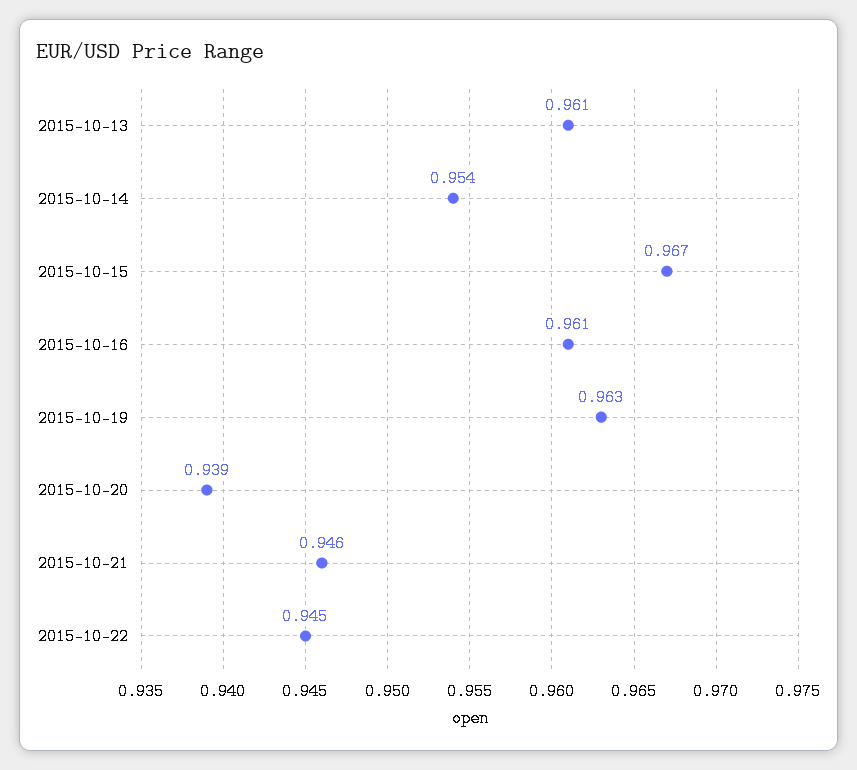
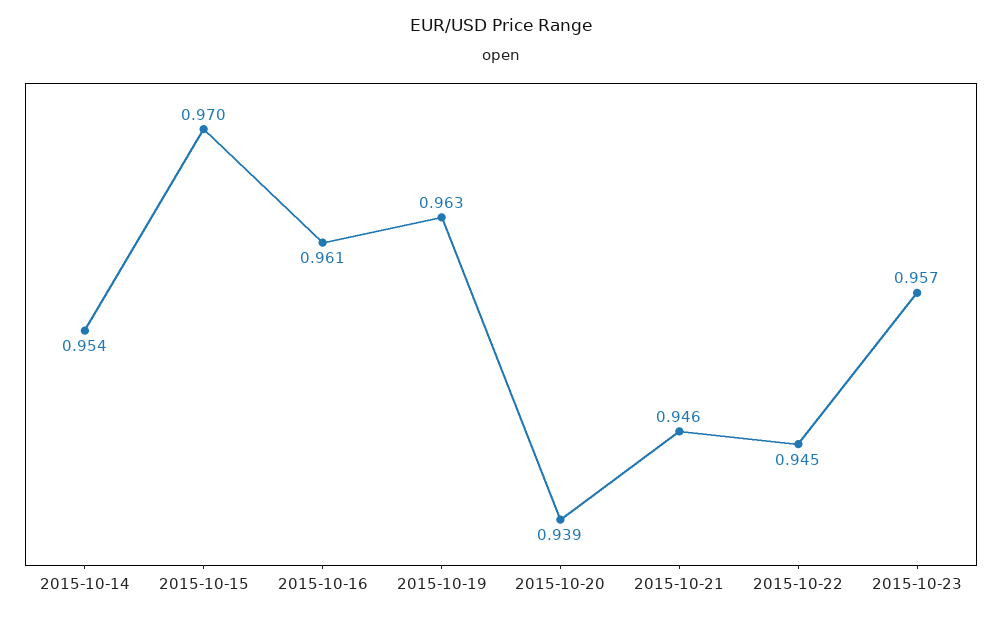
2015-10-13: 0.961 -> none
2015-10-15: 0.967 -> 0.97
2015-10-23: none -> 0.957

